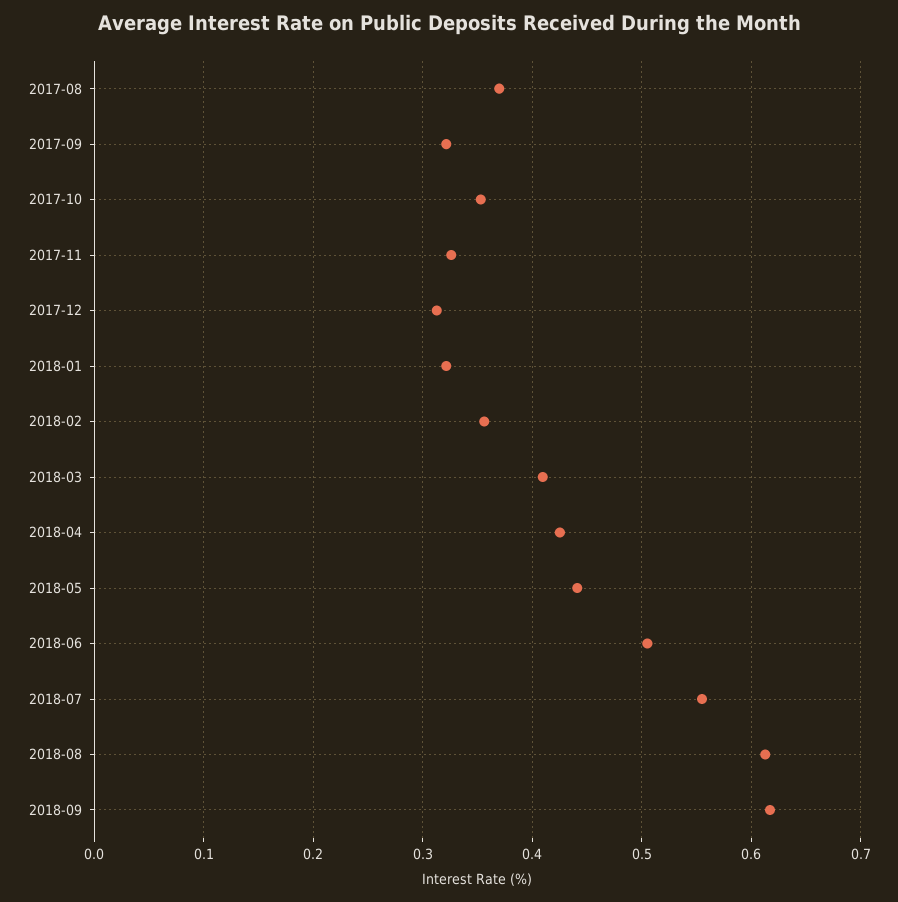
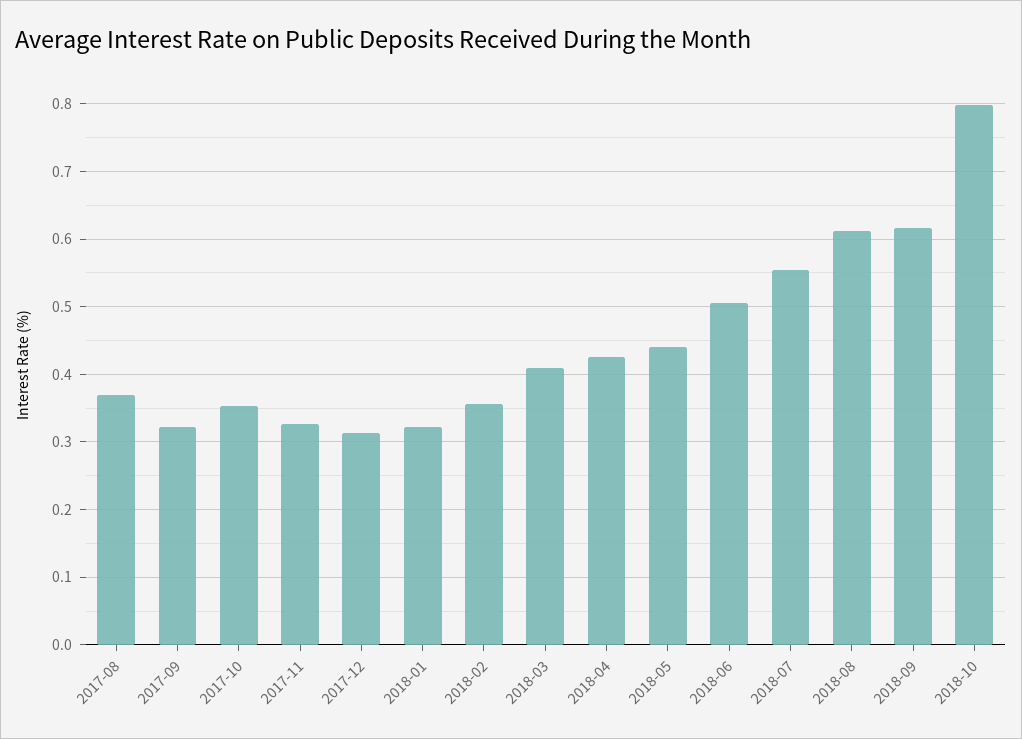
2018-10: none -> 0.8

